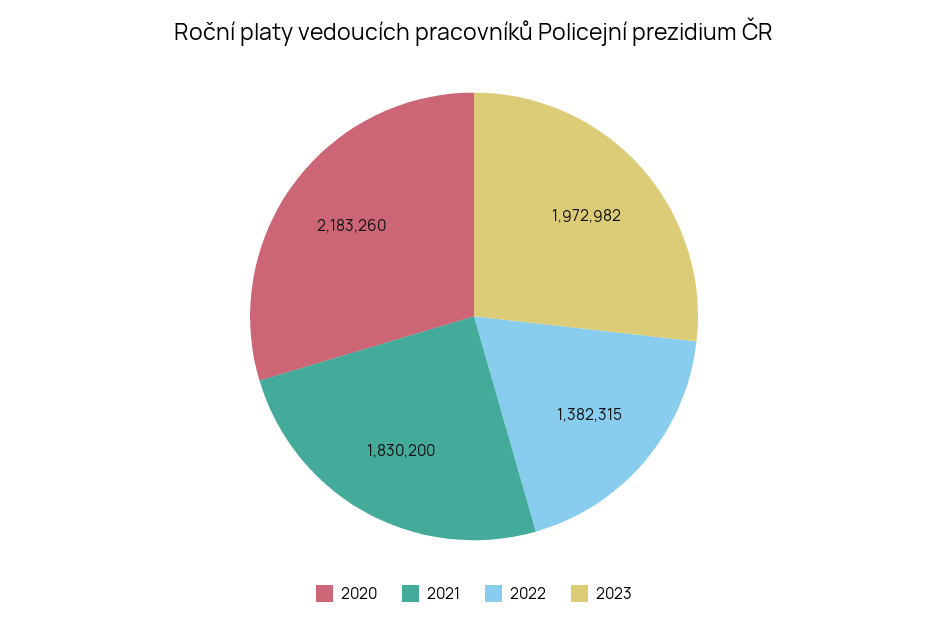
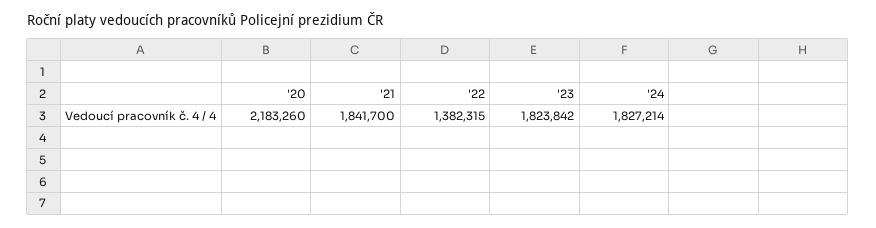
2021: 1830200 -> 1841700
2023: 1972982 -> 1823842
'24: none -> 1827214

